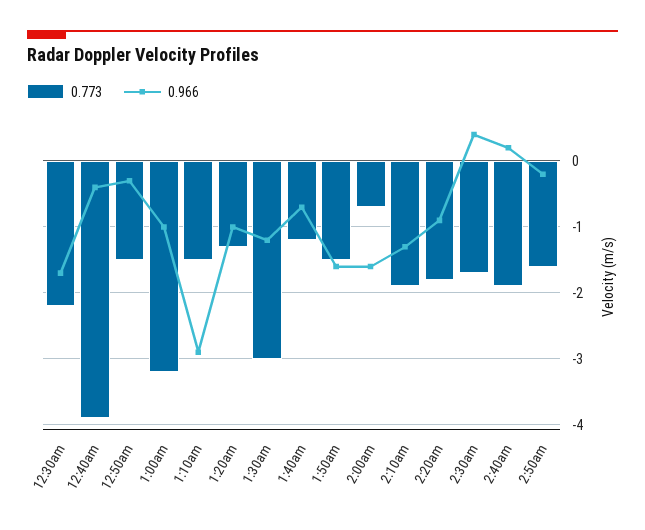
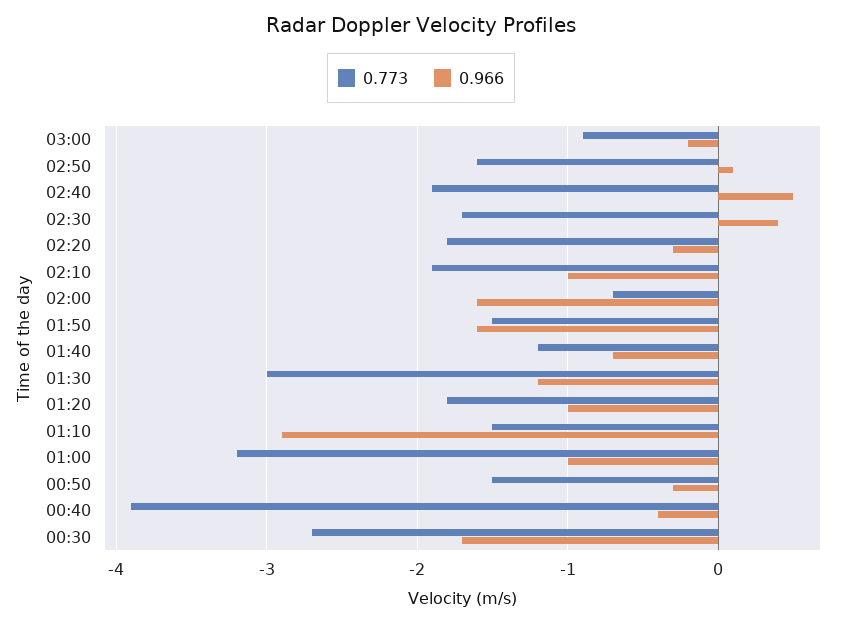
0.773, 12:30am: -2.2 -> -2.7
0.773, 1:20am: -1.3 -> -1.8
0.966, 2:10am: -1.3 -> -1
0.966, 2:20am: -0.9 -> -0.3
0.966, 2:40am: 0.2 -> 0.5
0.966, 2:50am: -0.2 -> 0.1
0.773, 03:00: none -> -0.9
0.966, 03:00: none -> -0.2

